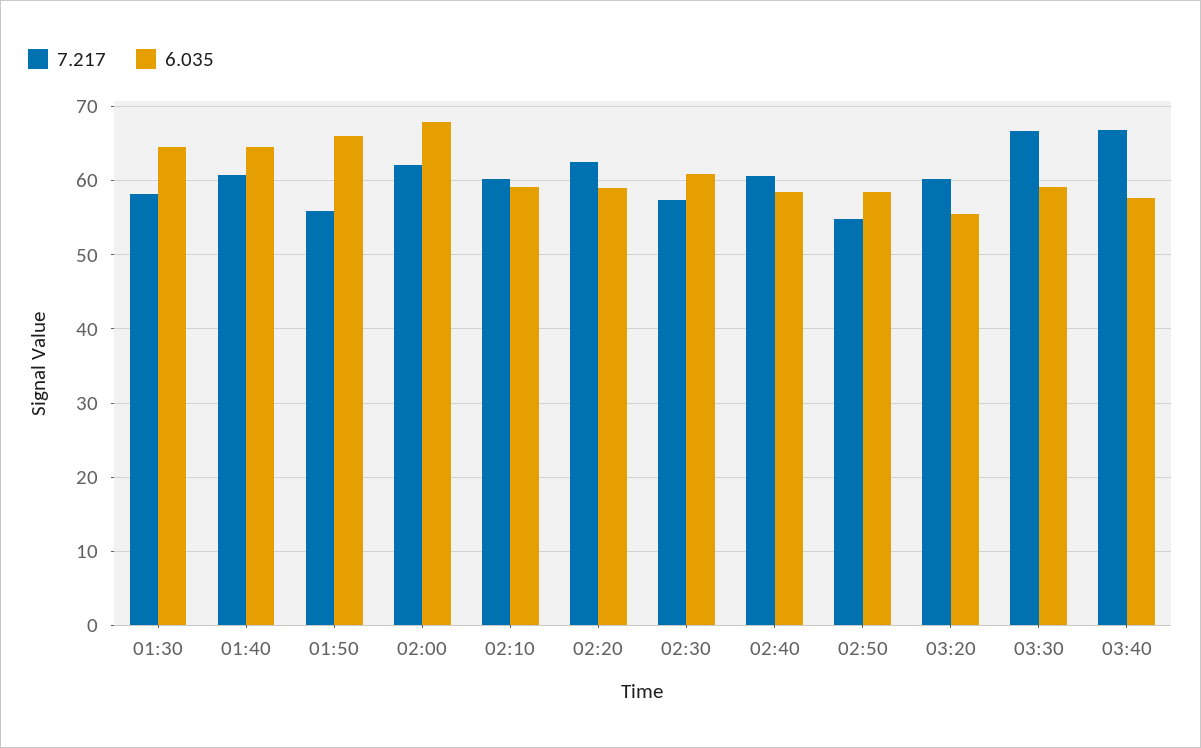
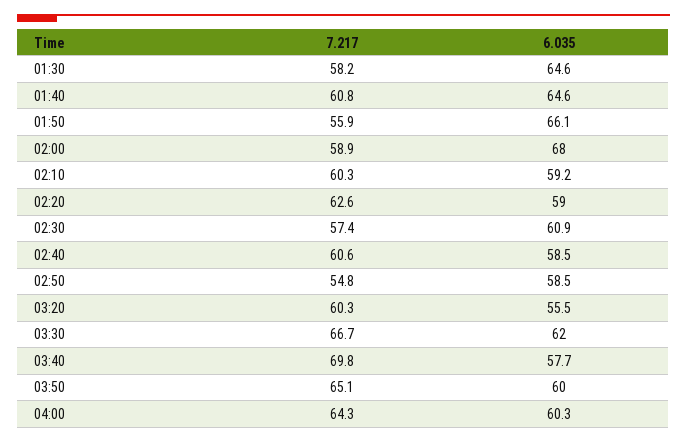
7.217, 02:00: 62 -> 58.9
6.035, 03:30: 59 -> 62
7.217, 03:40: 67 -> 69.8
7.217, 03:50: none -> 65.1
6.035, 03:50: none -> 60
7.217, 04:00: none -> 64.3
6.035, 04:00: none -> 60.3

